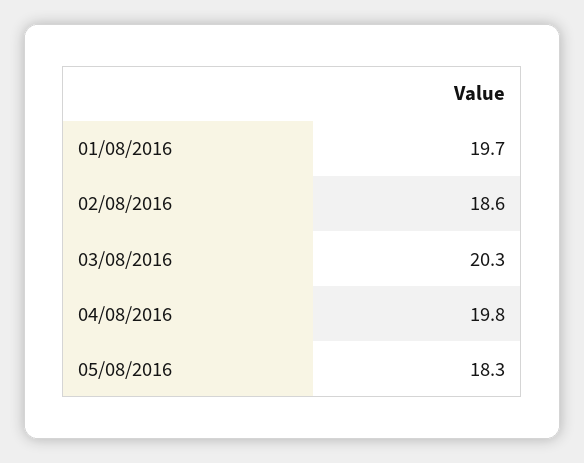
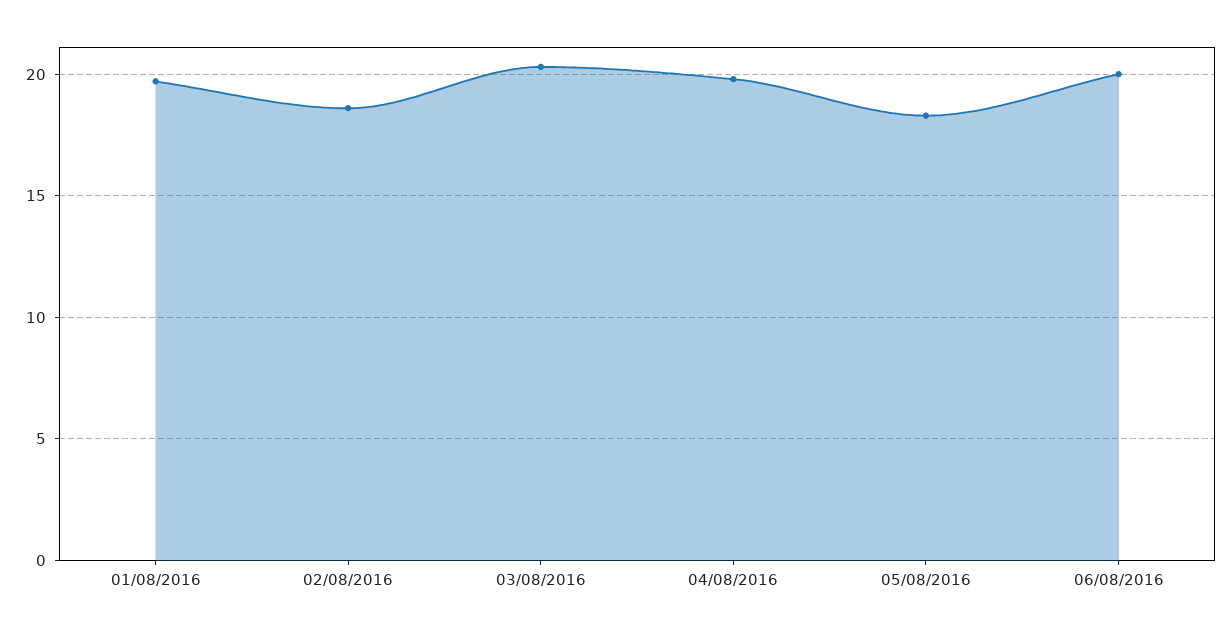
06/08/2016: none -> 20

